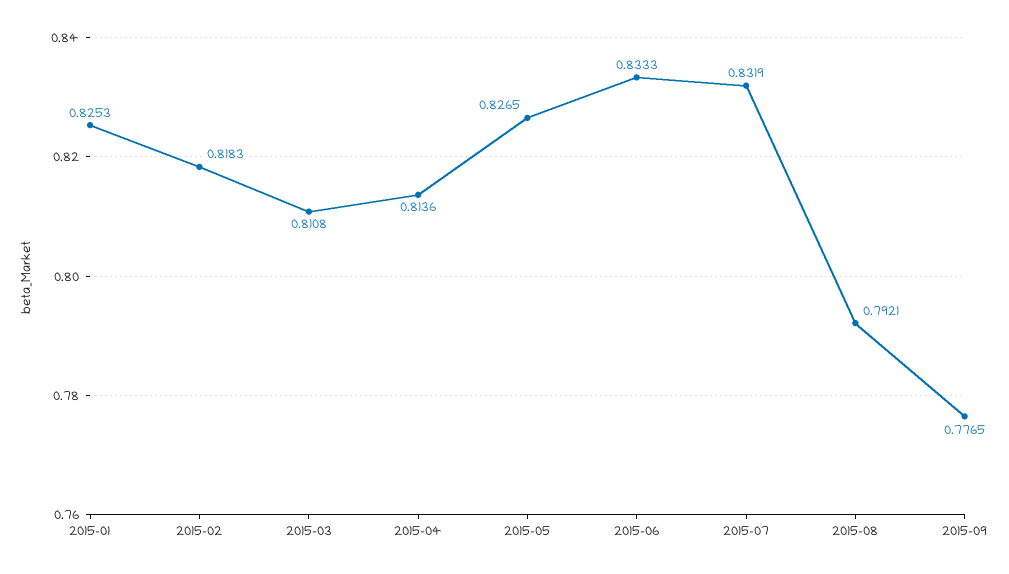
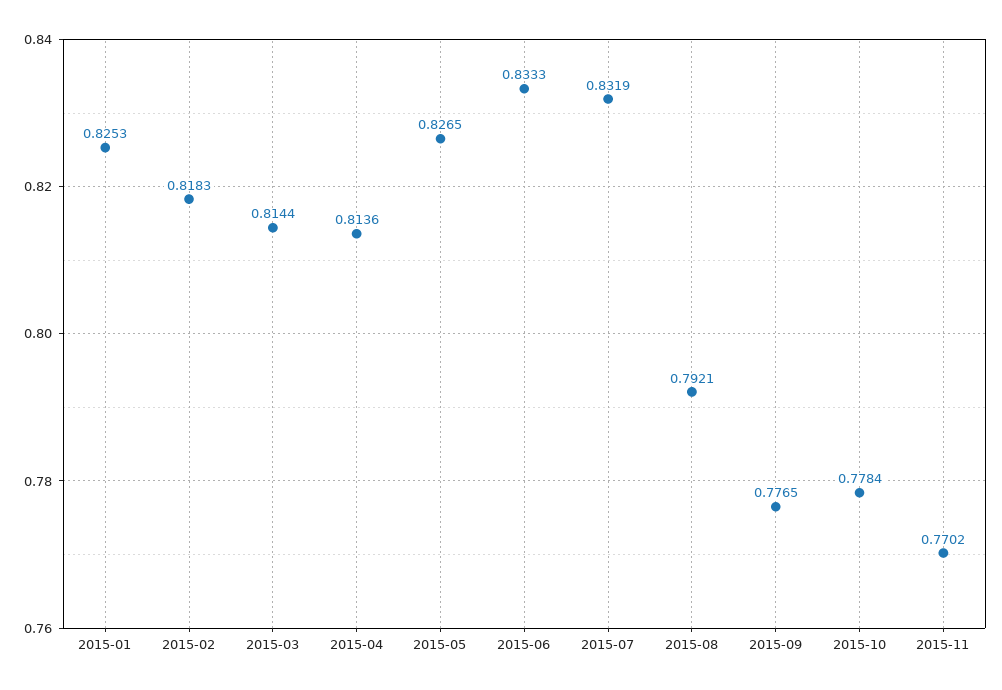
2015-03: 0.8108 -> 0.8144
2015-10: none -> 0.7784
2015-11: none -> 0.7702

